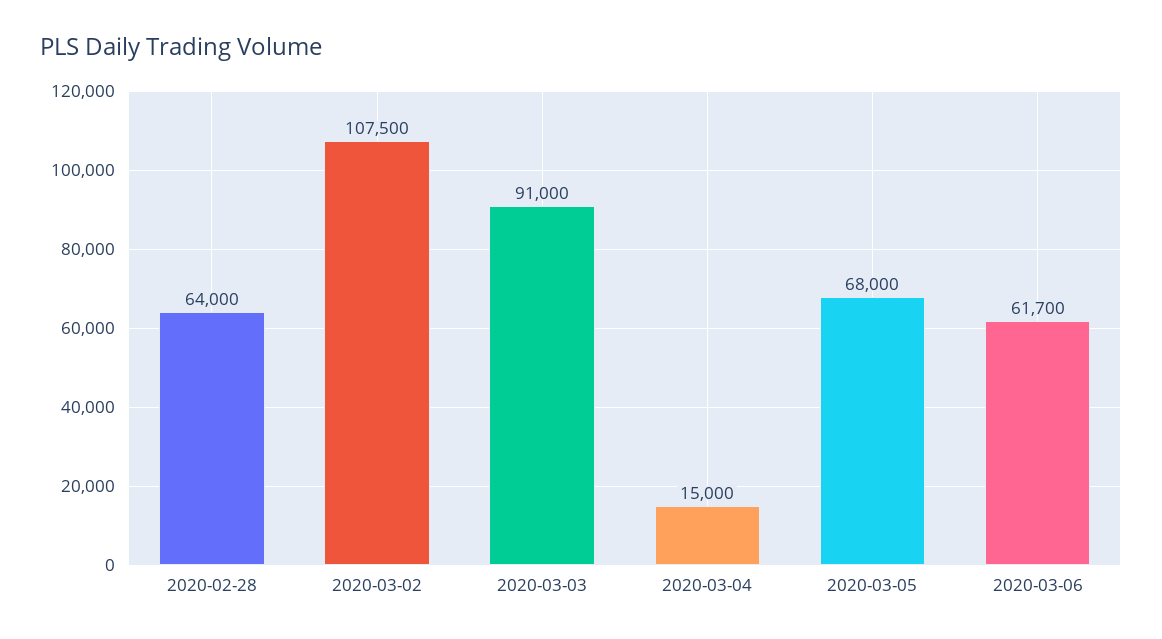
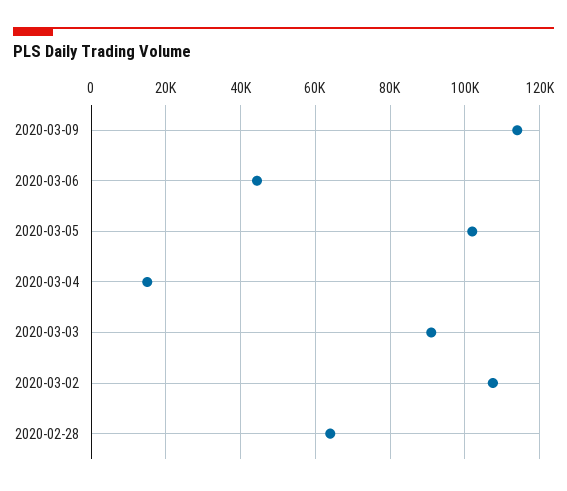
2020-03-05: 68000 -> 102000
2020-03-06: 61700 -> 44000
2020-03-09: none -> 114000

